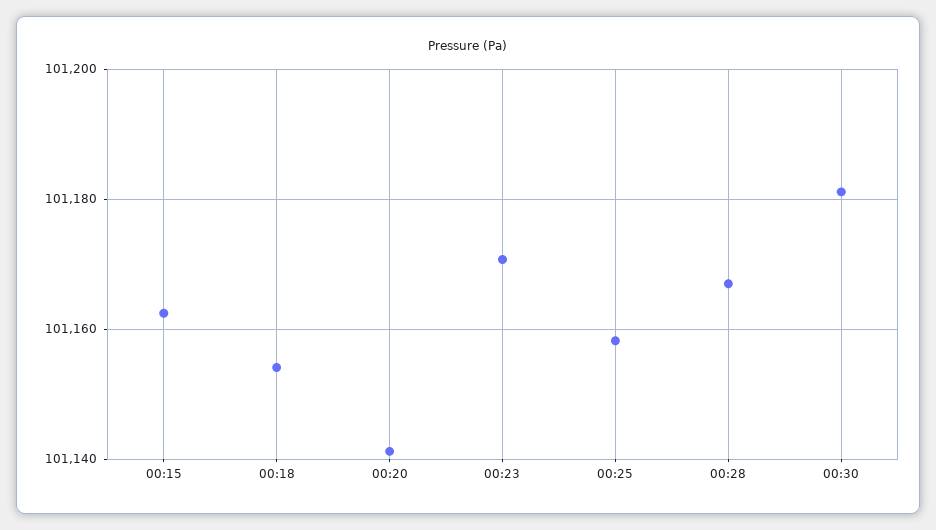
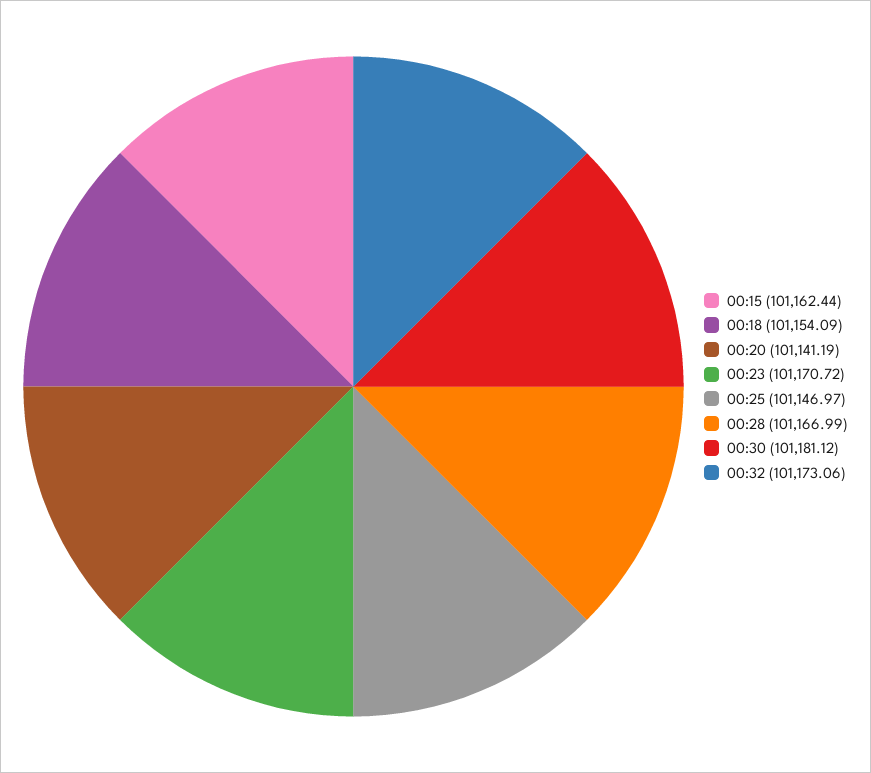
00:25: 101158 -> 101146.97
00:32: none -> 101173.06

